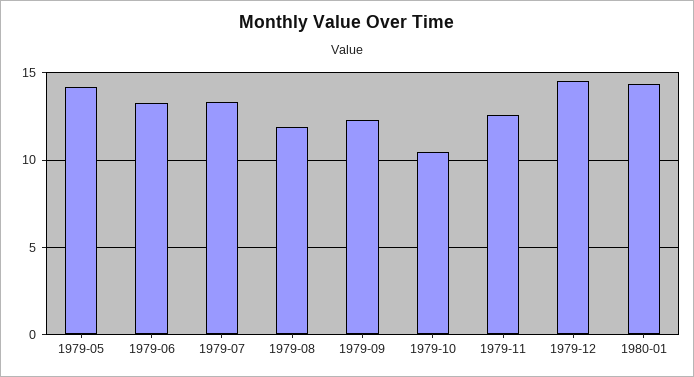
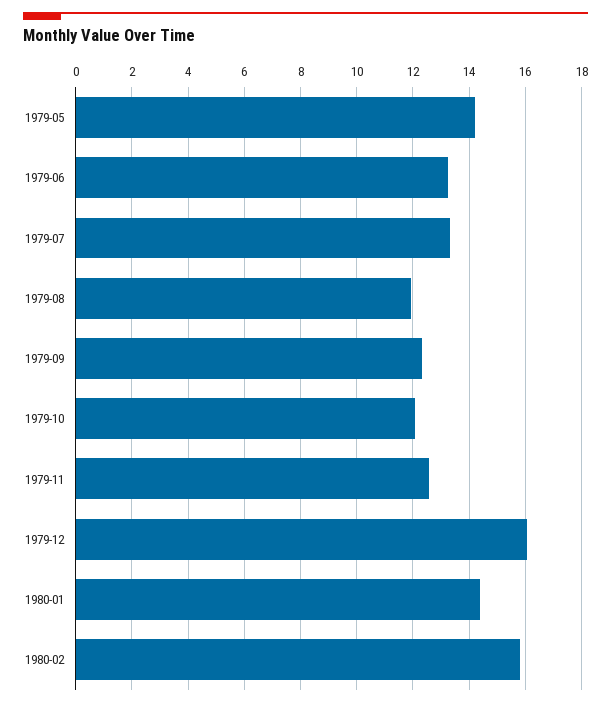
1979-10: 10.5 -> 12
1979-12: 14.5 -> 16
1980-02: none -> 15.75

